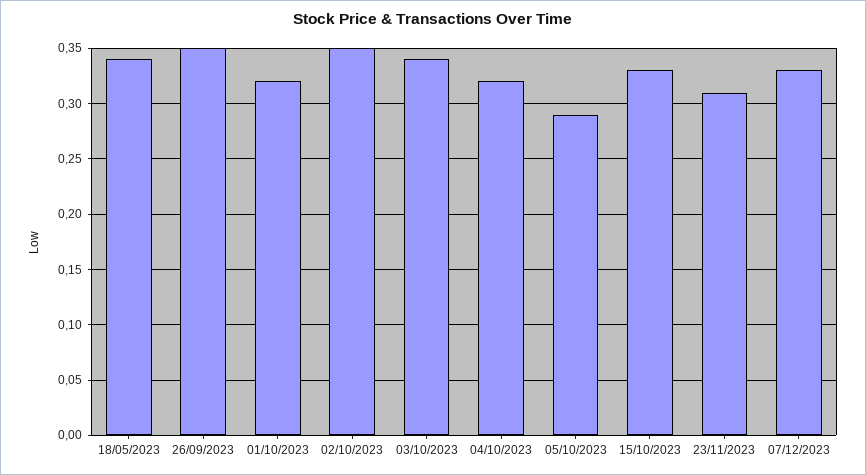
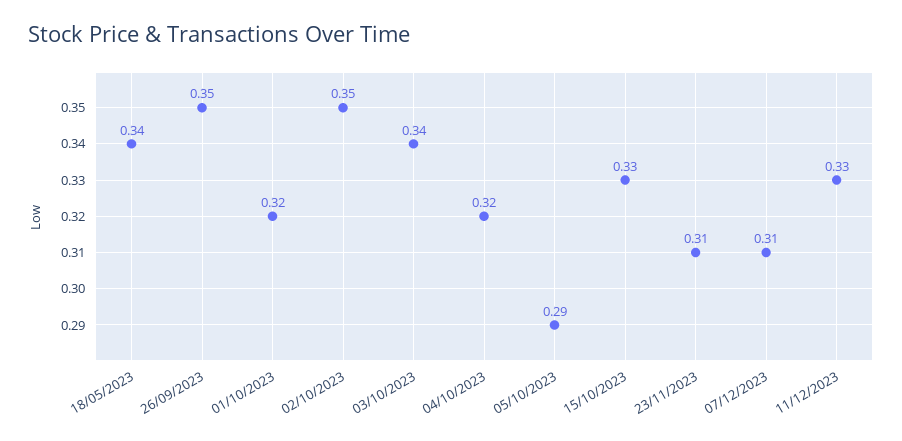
07/12/2023: 0.33 -> 0.31
11/12/2023: none -> 0.33

